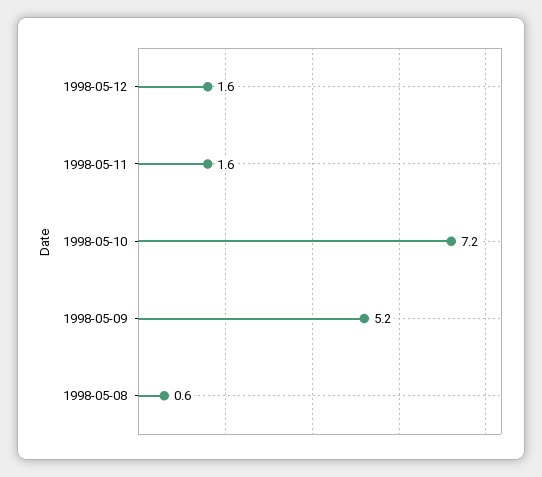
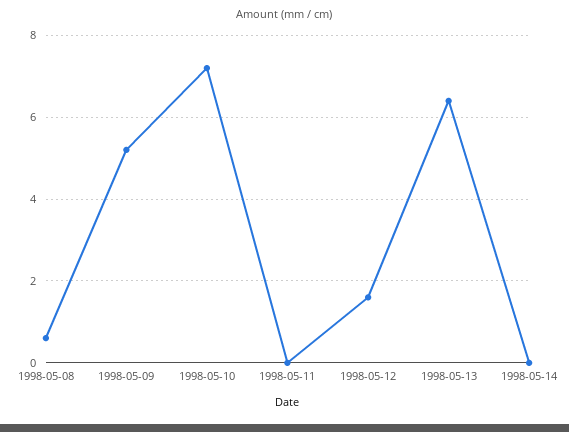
1998-05-11: 1.6 -> 0
1998-05-13: none -> 6.5
1998-05-14: none -> 0

